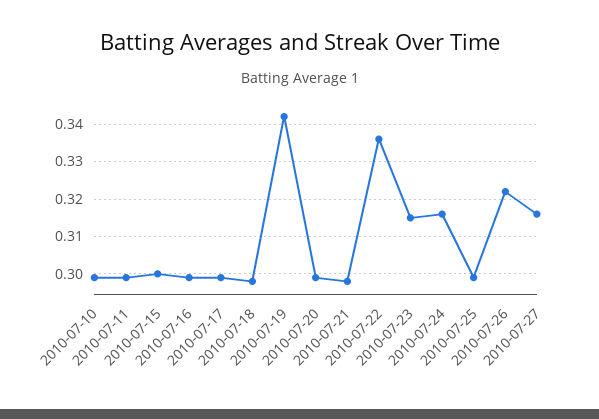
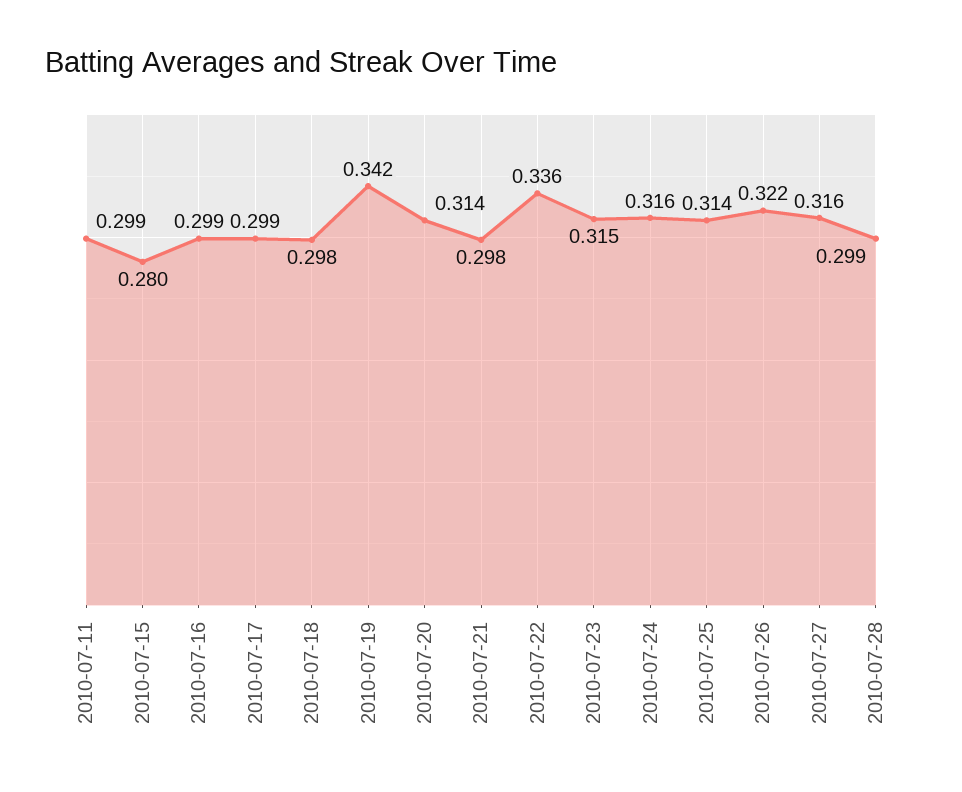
2010-07-10: 0.3 -> none
2010-07-15: 0.3 -> 0.28
2010-07-20: 0.3 -> 0.314
2010-07-25: 0.3 -> 0.314
2010-07-28: none -> 0.299

